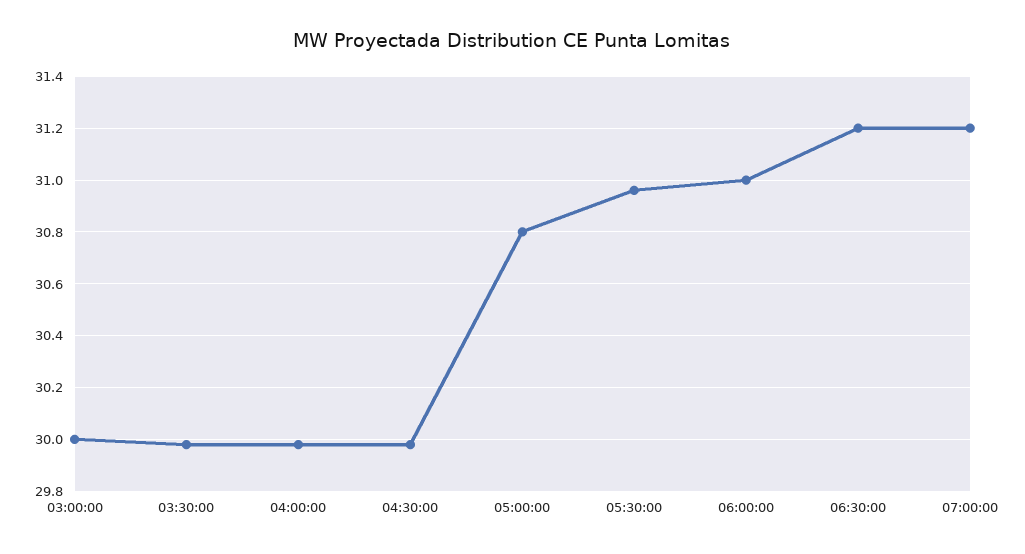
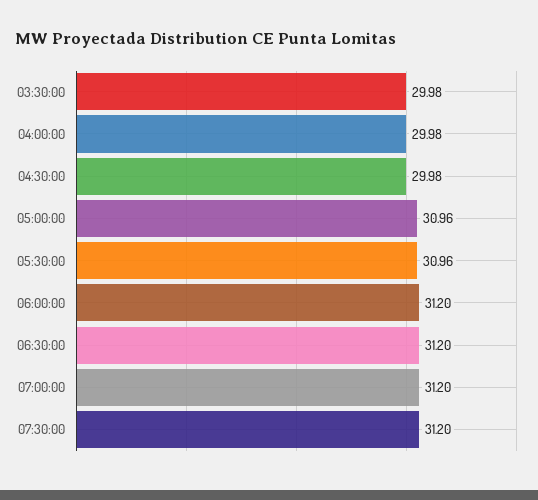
03:00:00: 30 -> none
05:00:00: 30.8 -> 30.96
06:00:00: 31 -> 31.2
07:30:00: none -> 31.2

